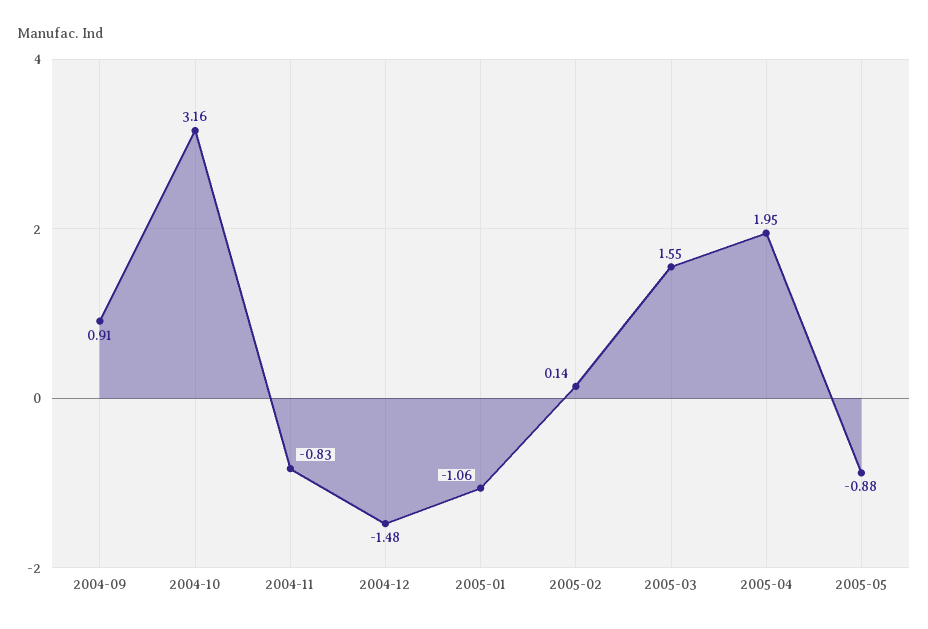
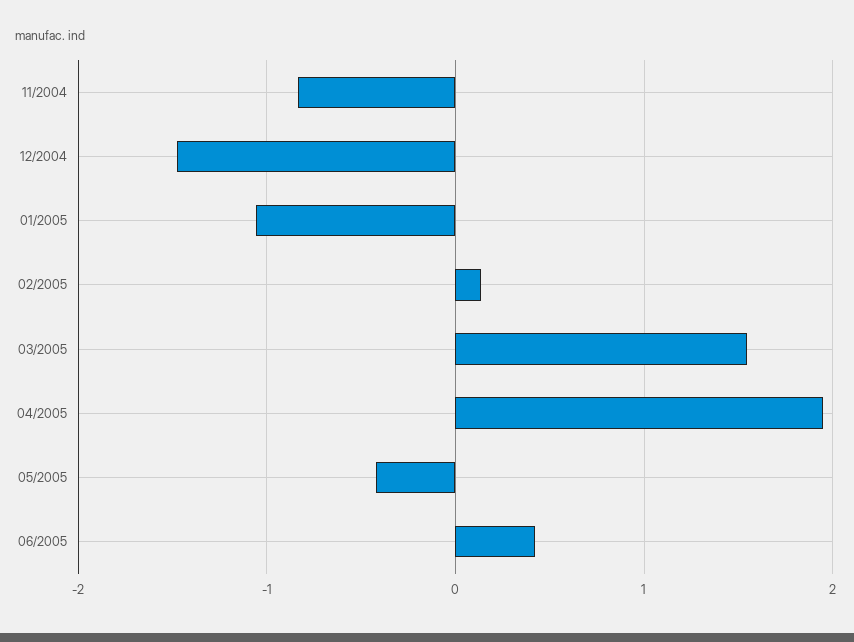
2004-09: 0.91 -> none
2004-10: 3.16 -> none
2005-05: -0.88 -> -0.4
06/2005: none -> 0.4

